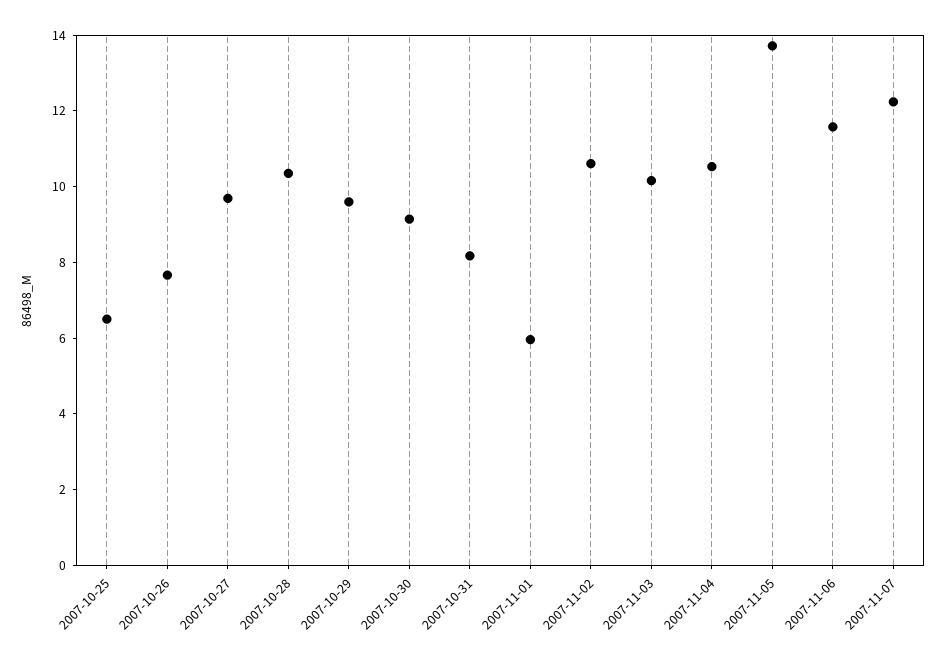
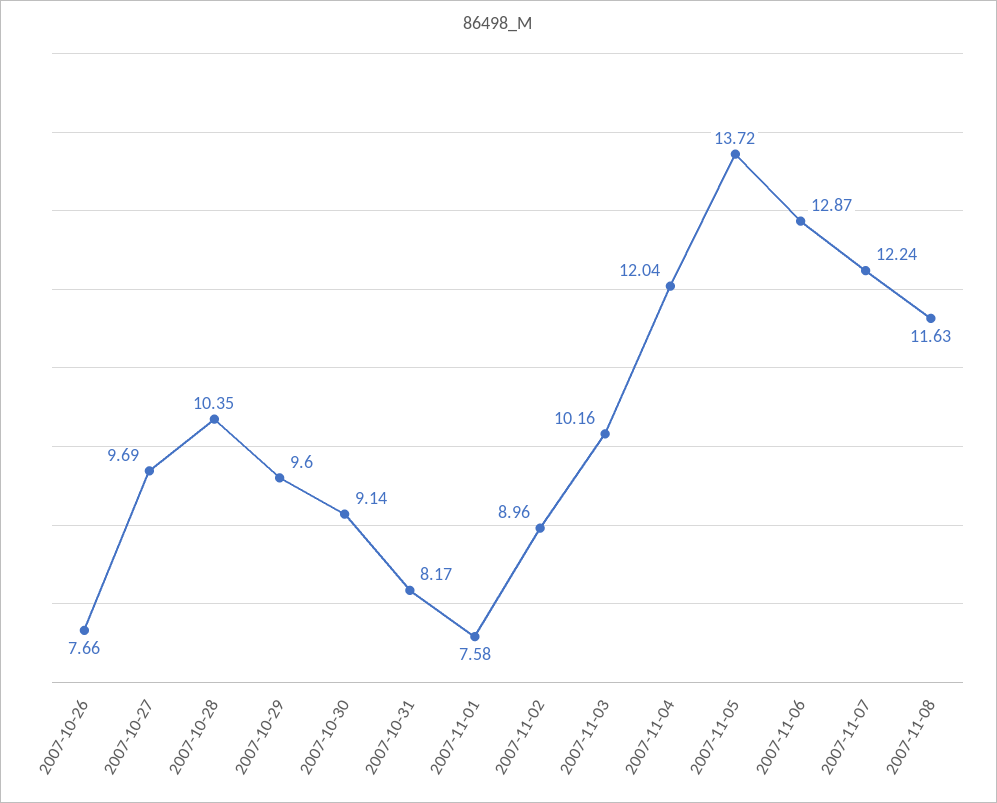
2007-10-25: 6.5 -> none
2007-11-01: 6 -> 7.58
2007-11-02: 10.5 -> 8.96
2007-11-04: 10.5 -> 12.04
2007-11-06: 11.5 -> 12.87
2007-11-08: none -> 11.63

